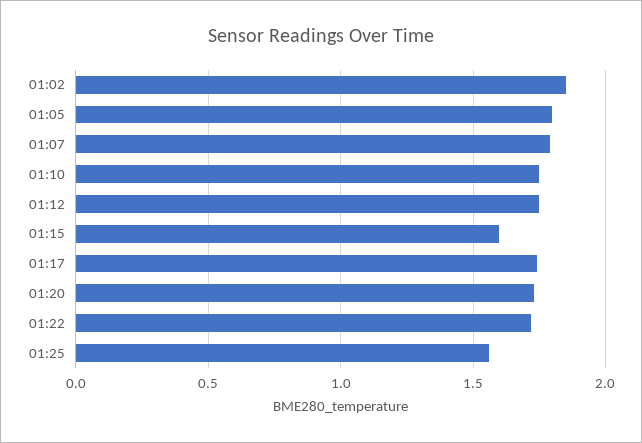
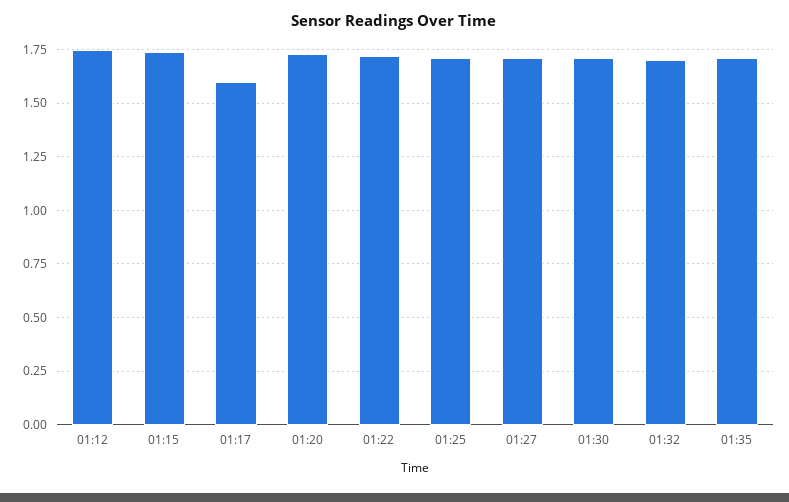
01:02: 1.85 -> none
01:05: 1.8 -> none
01:07: 1.8 -> none
01:10: 1.75 -> none
01:15: 1.6 -> 1.75
01:17: 1.75 -> 1.6
01:25: 1.55 -> 1.7
01:27: none -> 1.7
01:30: none -> 1.7
01:32: none -> 1.7
01:35: none -> 1.7

